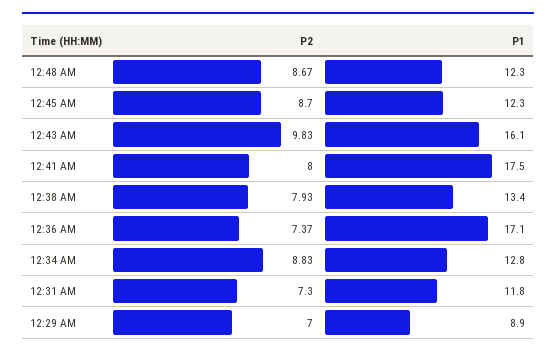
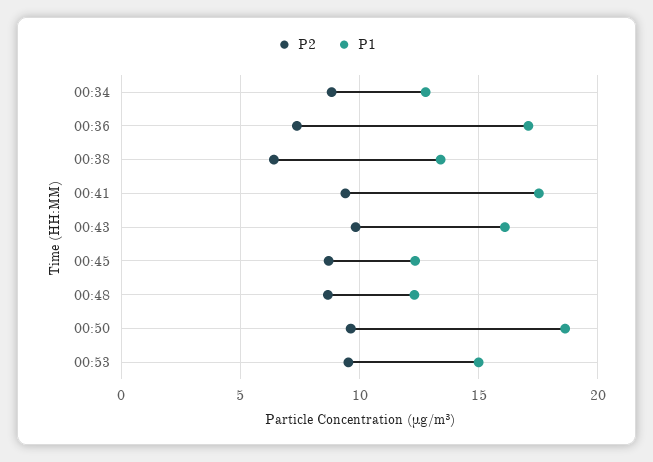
P2, 12:41 AM: 8 -> 9.5
P2, 12:38 AM: 7.93 -> 6.5
P2, 12:31 AM: 7.3 -> none
P1, 12:31 AM: 11.8 -> none
P2, 12:29 AM: 7 -> none
P1, 12:29 AM: 8.9 -> none
P2, 00:50: none -> 9.5
P1, 00:50: none -> 18.5
P2, 00:53: none -> 9.5
P1, 00:53: none -> 15

